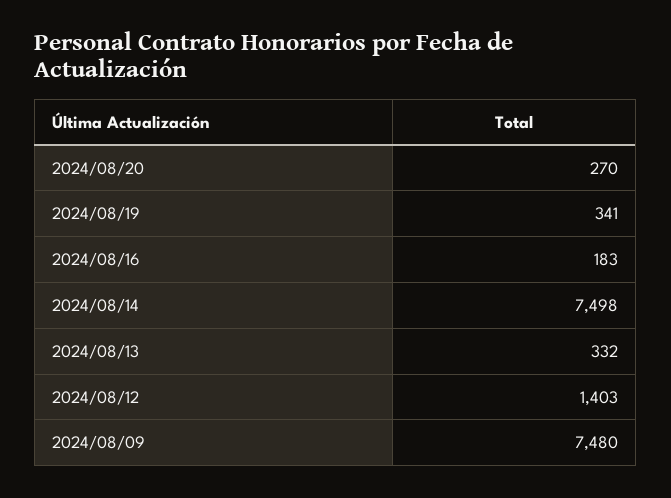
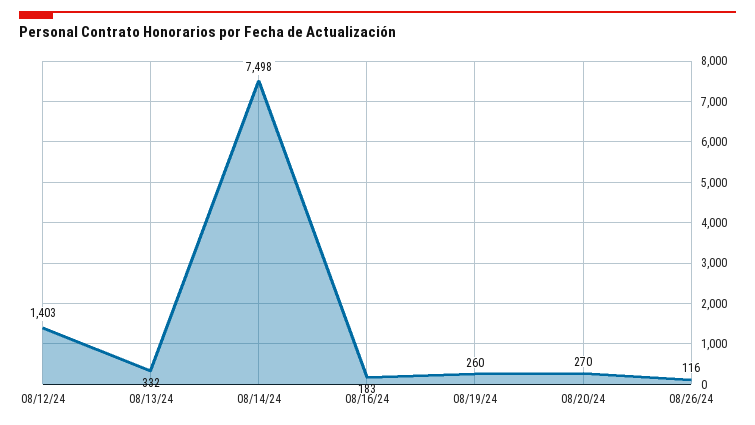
2024/08/19: 341 -> 260
2024/08/09: 7480 -> none
08/26/24: none -> 116

